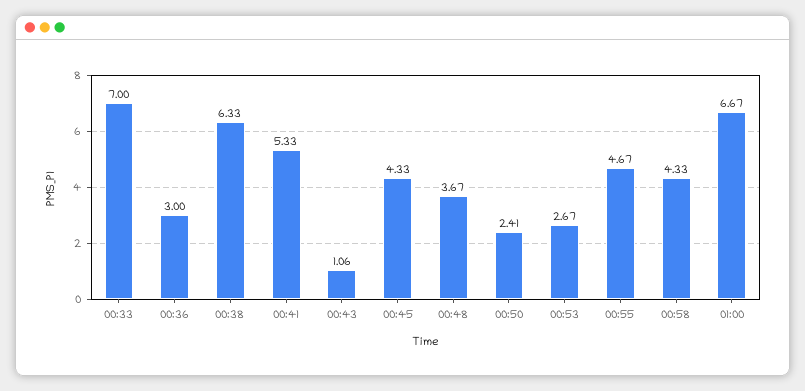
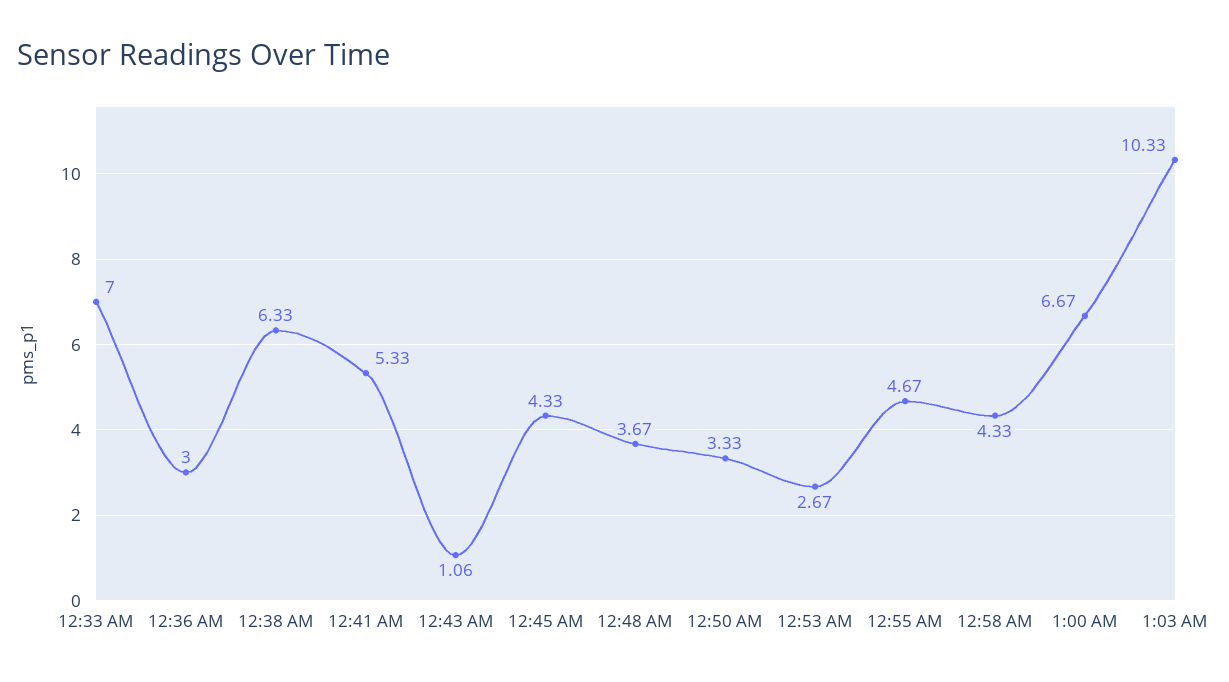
00:50: 2.41 -> 3.33
1:03 AM: none -> 10.33

